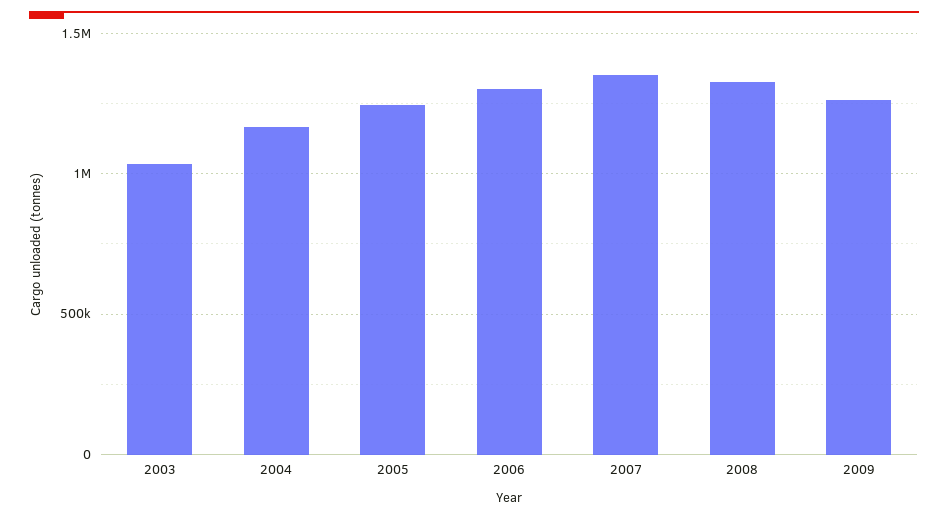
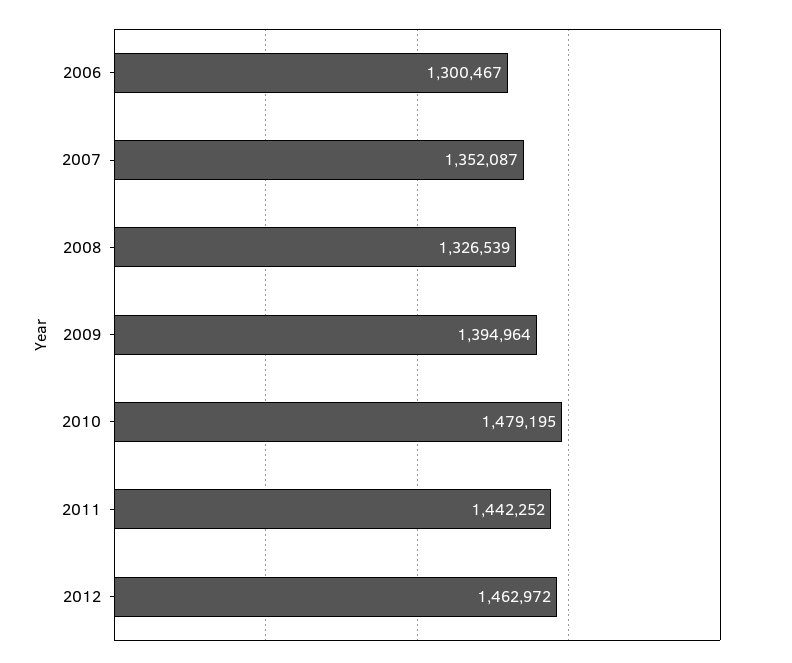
2003: 1050000 -> none
2004: 1150000 -> none
2005: 1250000 -> none
2009: 1250000 -> 1394964
2010: none -> 1479195
2011: none -> 1442252
2012: none -> 1462972

